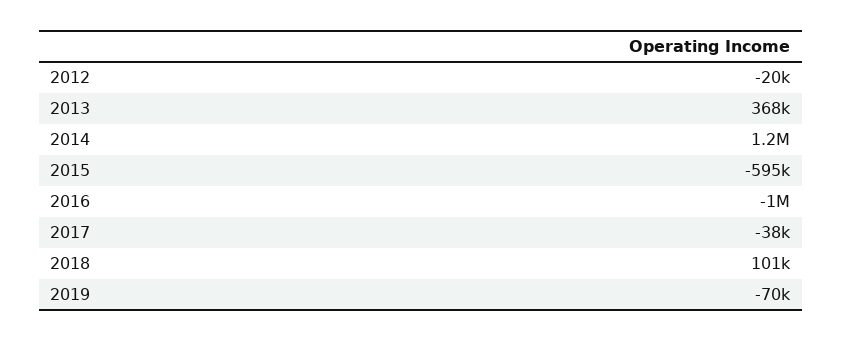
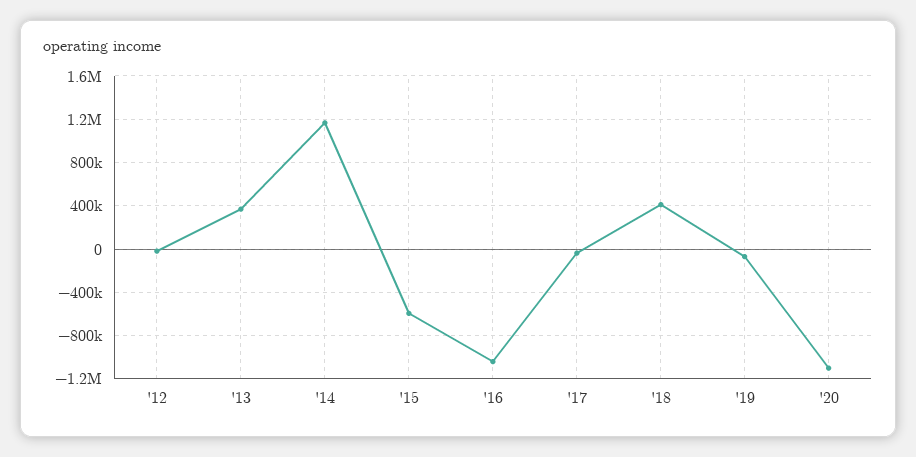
2018: 101000 -> 400000
'20: none -> -1100000

